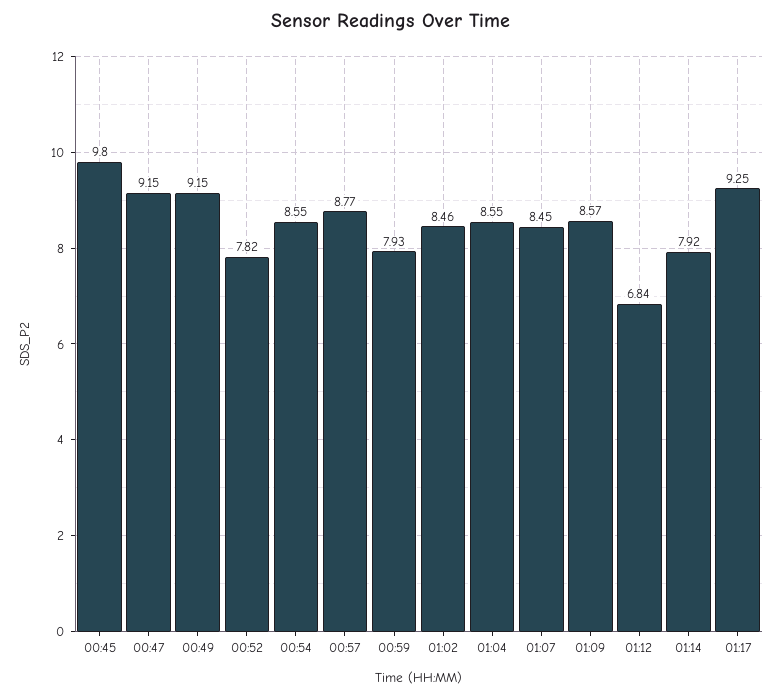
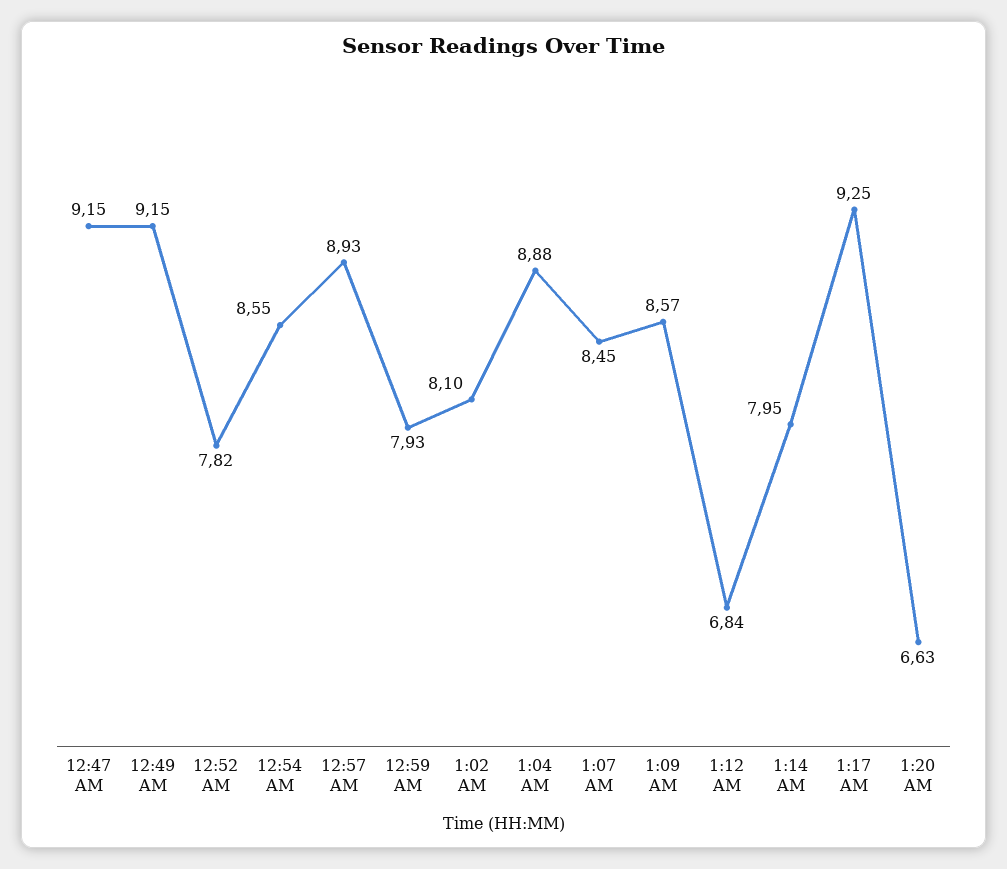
00:45: 9.8 -> none
00:57: 8.77 -> 8.93
01:02: 8.46 -> 8.1
01:04: 8.55 -> 8.88
01:14: 7.92 -> 7.95
1:20 AM: none -> 6.63

